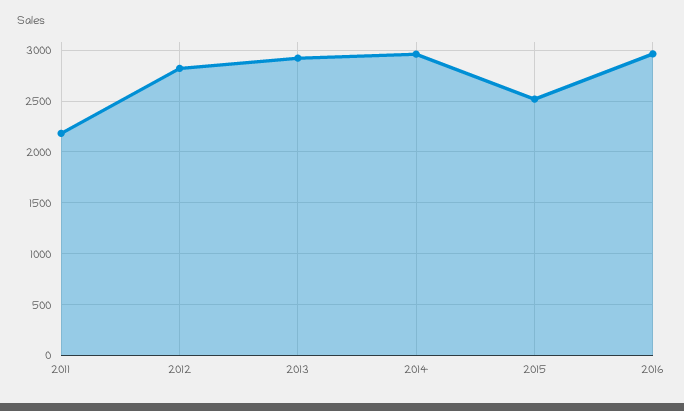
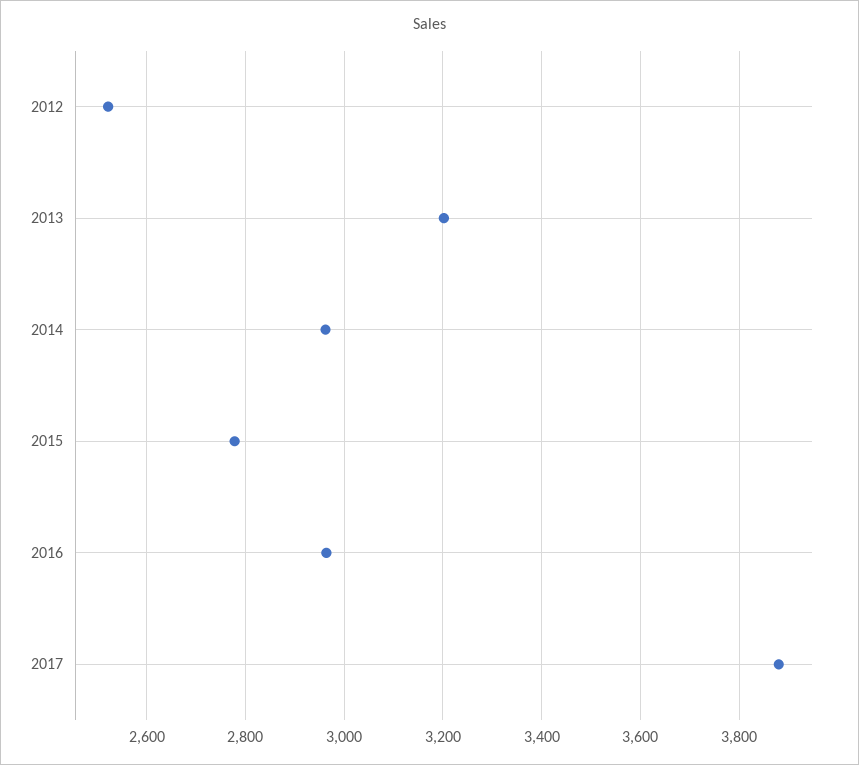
2011: 2200 -> none
2012: 2800 -> 2520
2013: 2900 -> 3200
2015: 2500 -> 2780
2017: none -> 3880

